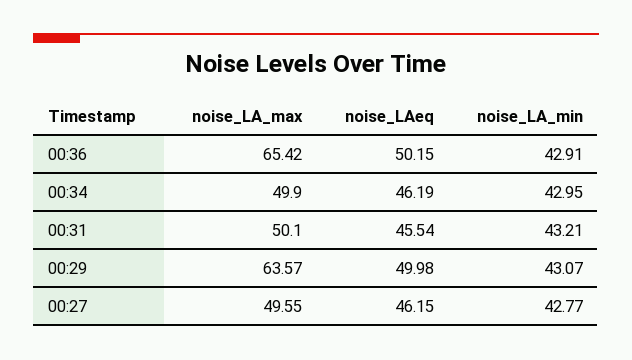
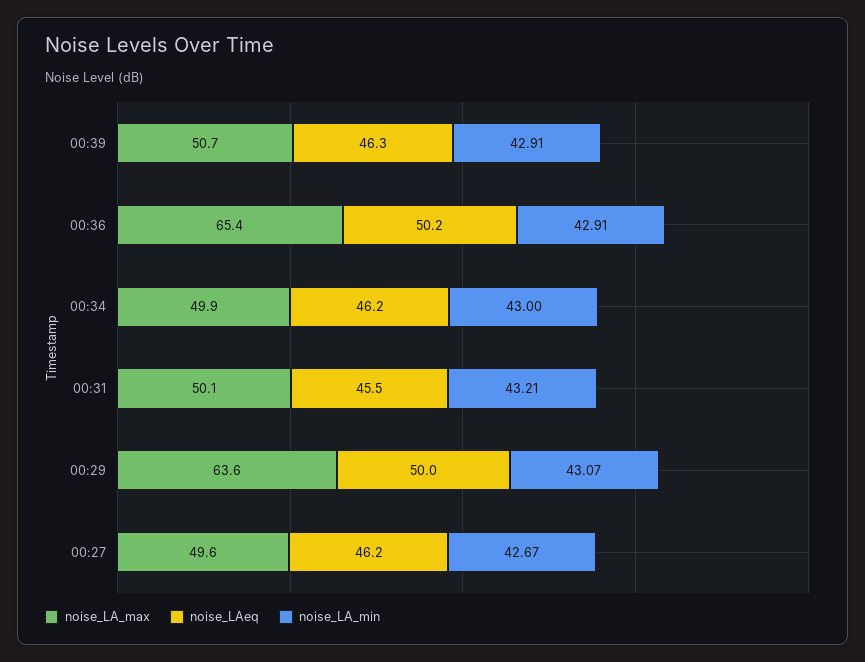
noise_LA_min, 00:34: 42.95 -> 43
noise_LA_min, 00:27: 42.77 -> 42.67
noise_LA_max, 00:39: none -> 50.7
noise_LAeq, 00:39: none -> 46.3
noise_LA_min, 00:39: none -> 42.91

